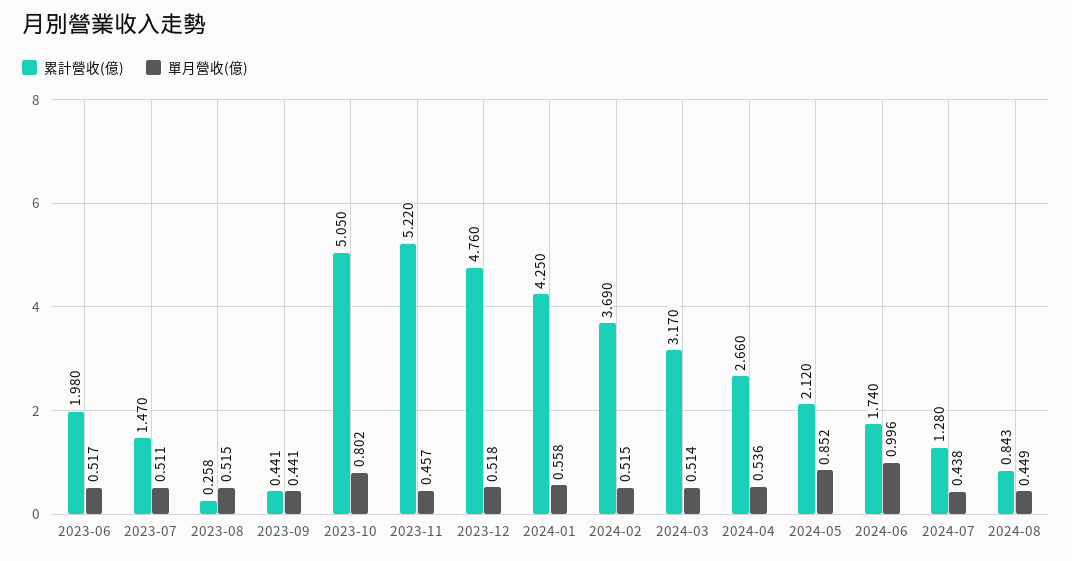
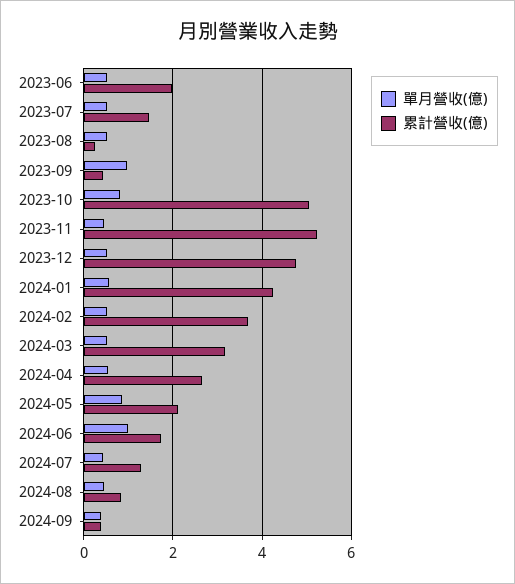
單月營收(億), 2023-09: 0.441 -> 1
單月營收(億), 2024-09: none -> 0.4
累計營收(億), 2024-09: none -> 0.4

